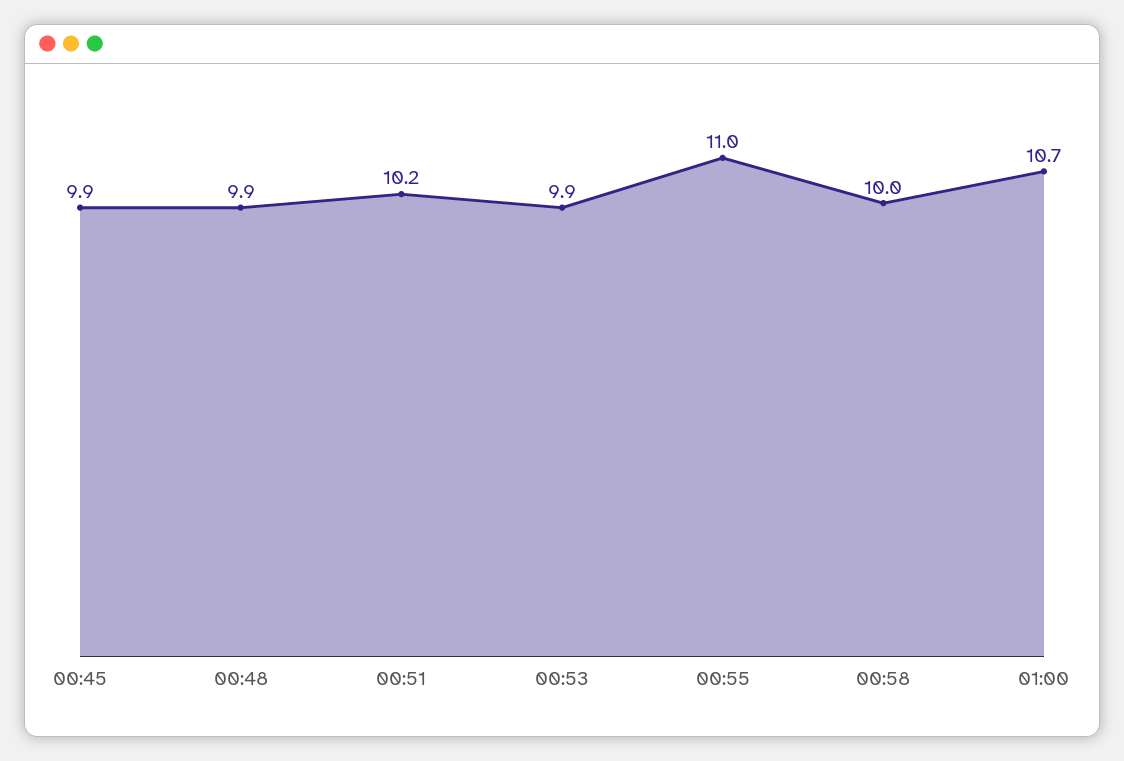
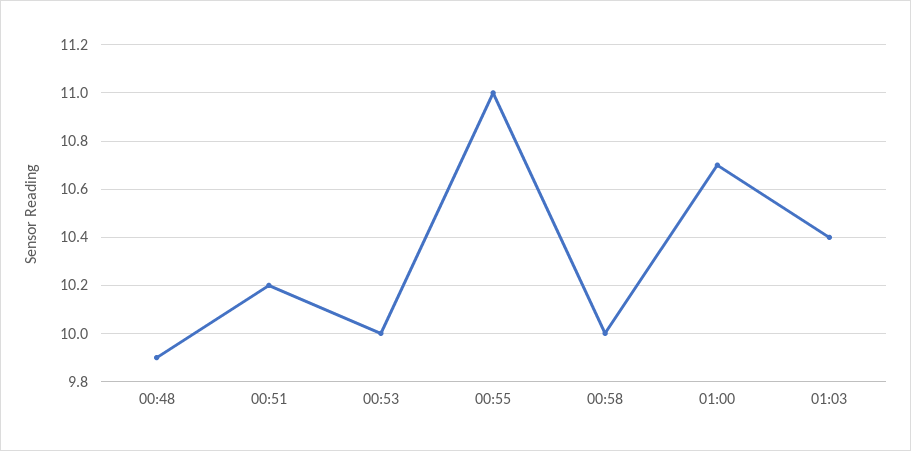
00:45: 9.9 -> none
00:53: 9.9 -> 10
01:03: none -> 10.4

